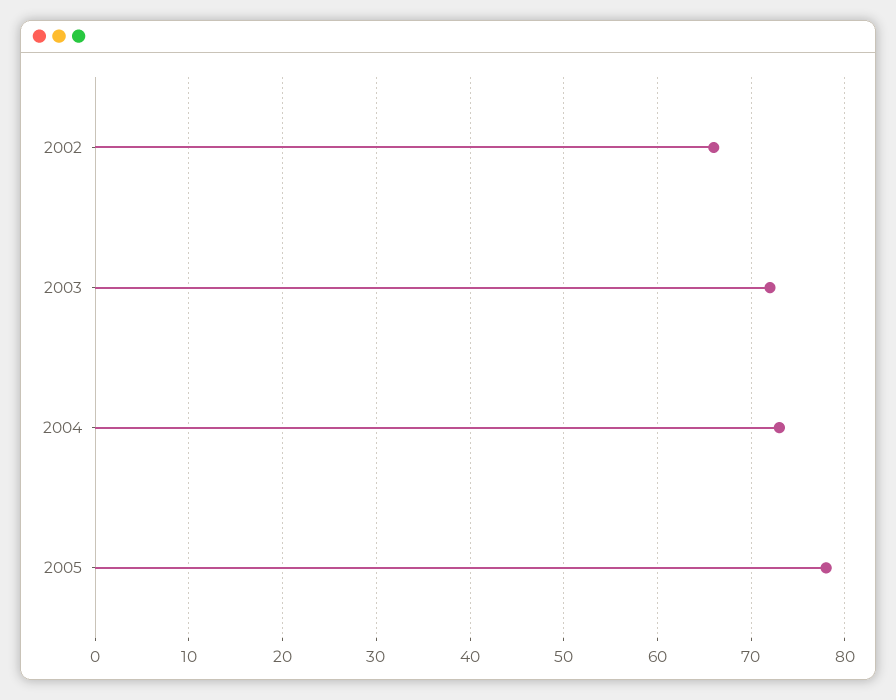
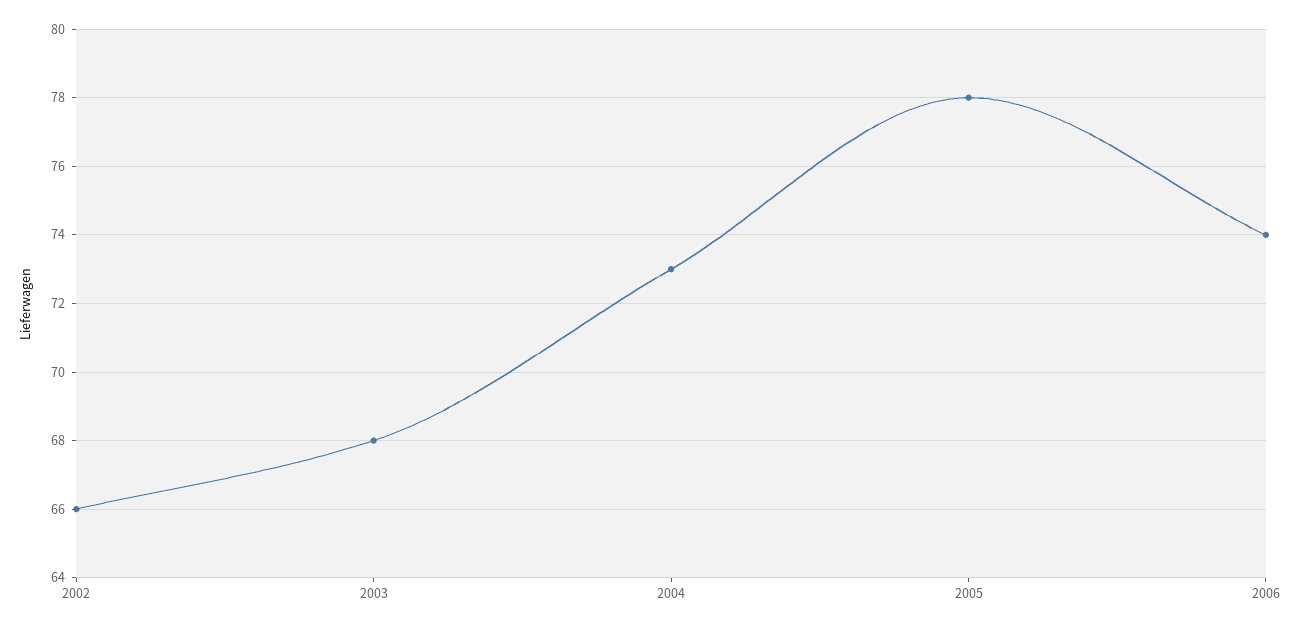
2003: 72 -> 68
2006: none -> 74

